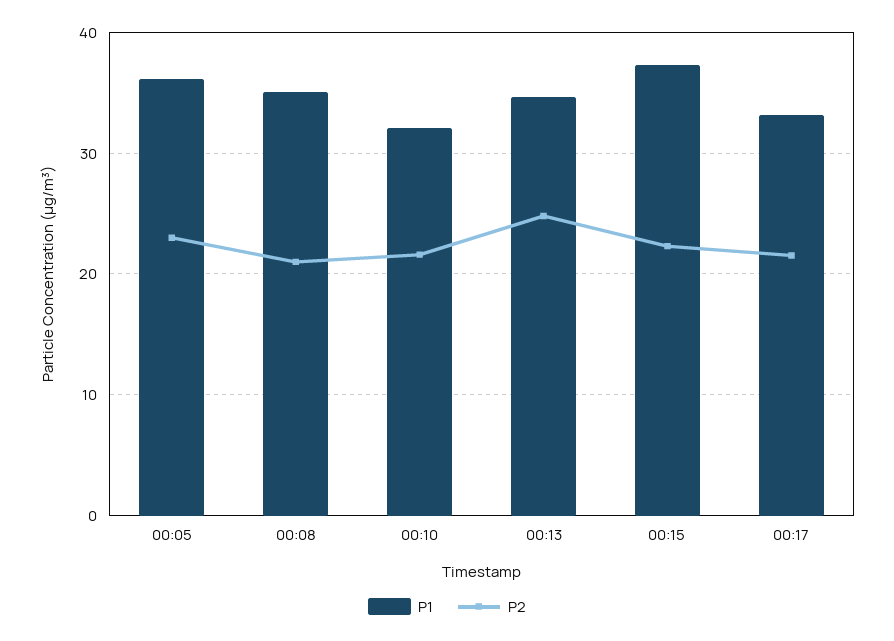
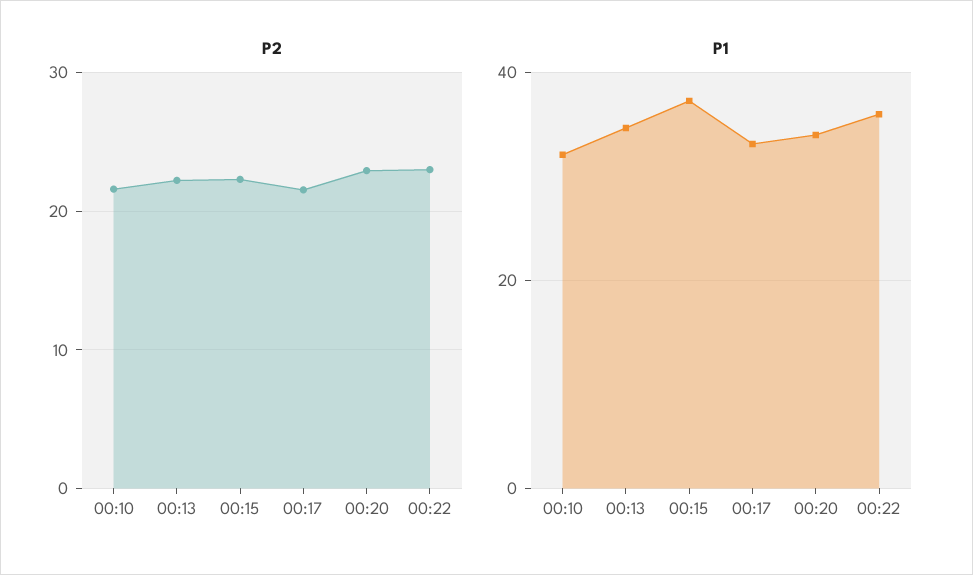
P1, 00:05: 36 -> none
P2, 00:05: 23 -> none
P1, 00:08: 35 -> none
P2, 00:08: 21 -> none
P2, 00:13: 25 -> 22
P2, 00:20: none -> 23
P2, 00:22: none -> 23
P1, 00:20: none -> 34
P1, 00:22: none -> 36

